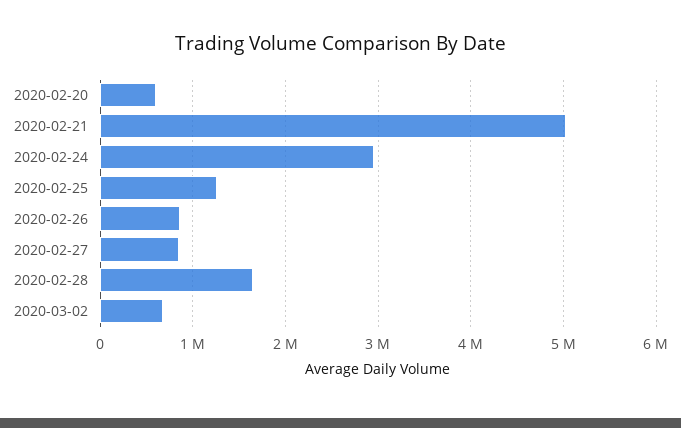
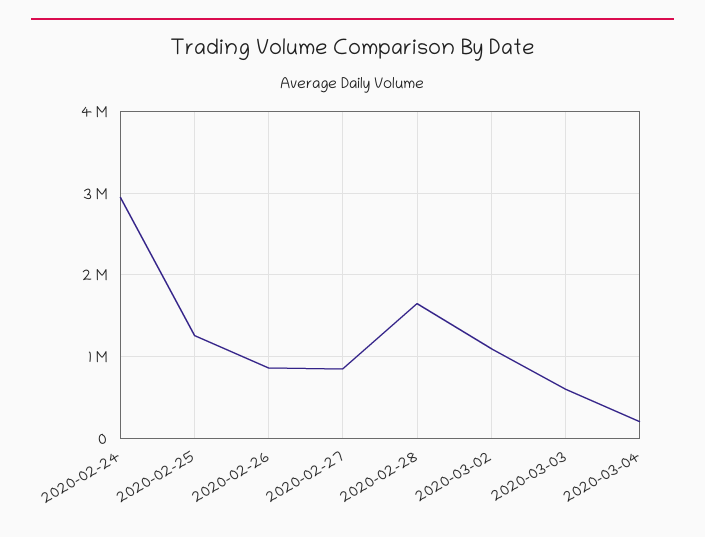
2020-02-20: 600000 -> none
2020-02-21: 5000000 -> none
2020-03-02: 700000 -> 1100000
2020-03-03: none -> 600000
2020-03-04: none -> 200000

